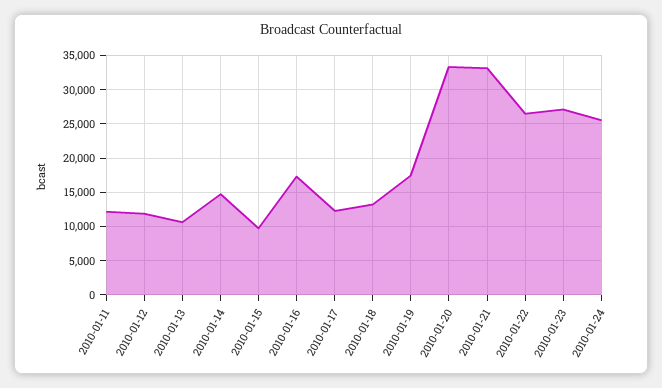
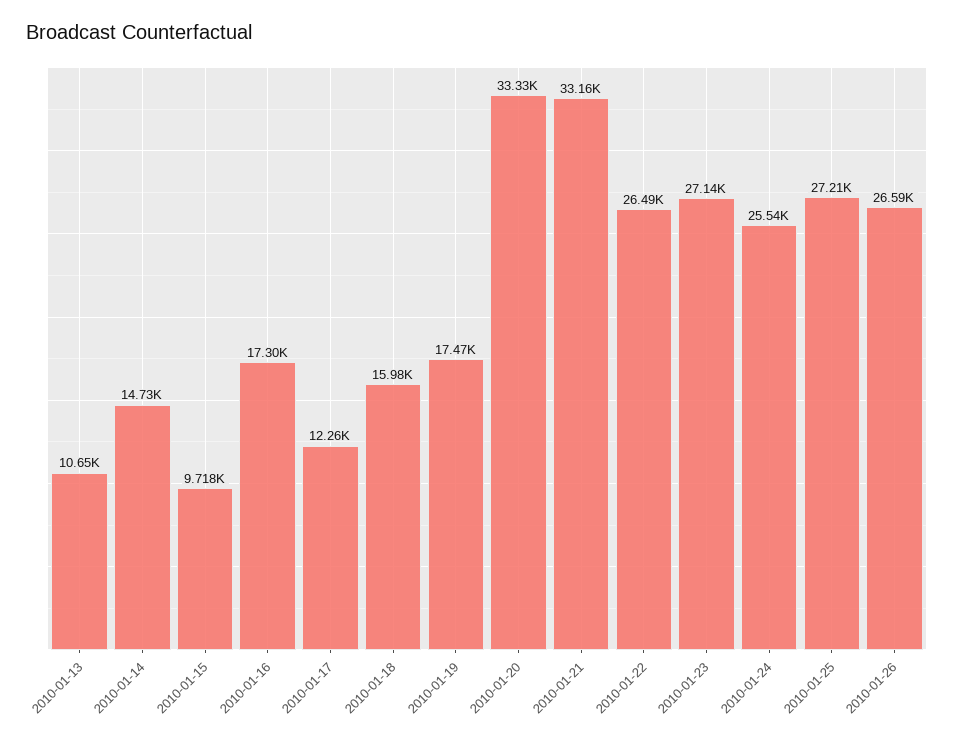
2010-01-11: 12000 -> none
2010-01-12: 12000 -> none
2010-01-18: 13000 -> 15980
2010-01-25: none -> 27210
2010-01-26: none -> 26590

